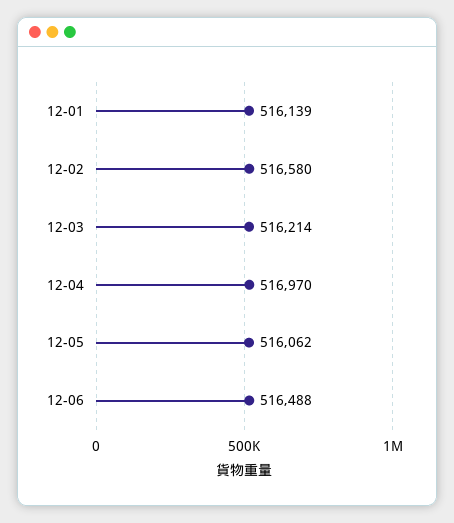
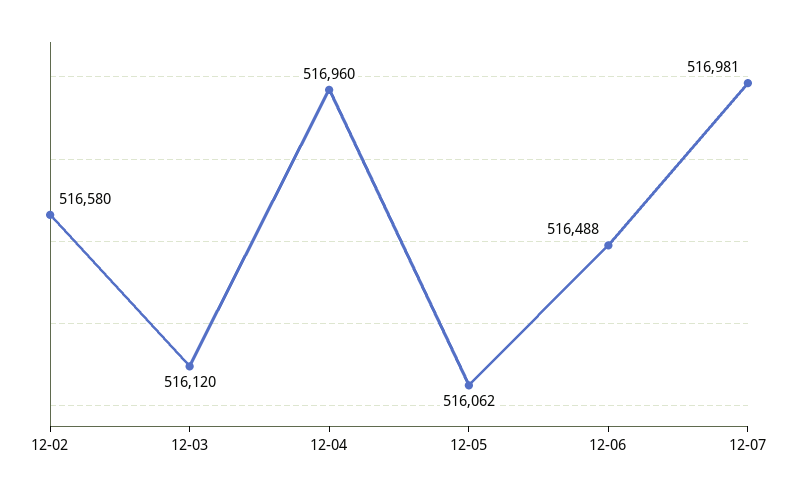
12-01: 516139 -> none
12-03: 516214 -> 516120
12-04: 516970 -> 516960
12-07: none -> 516981

